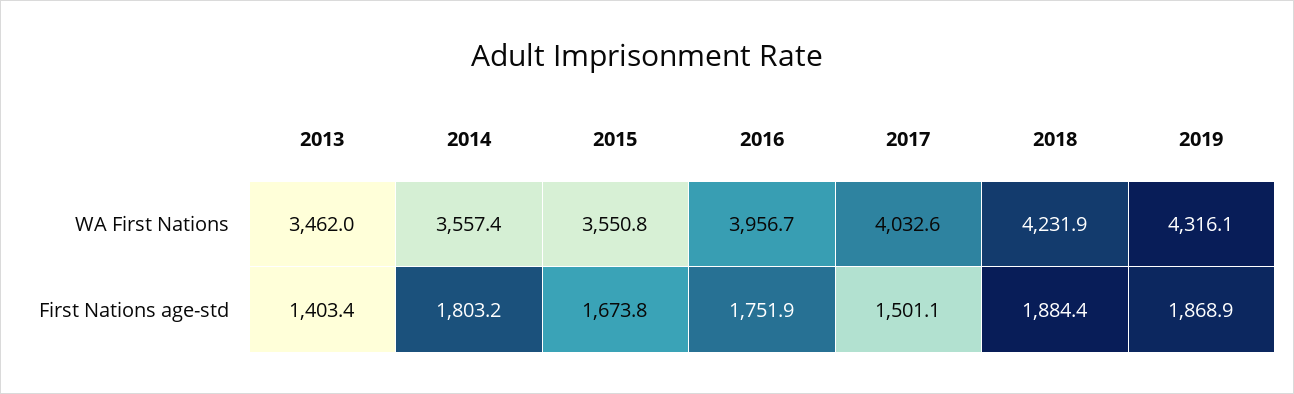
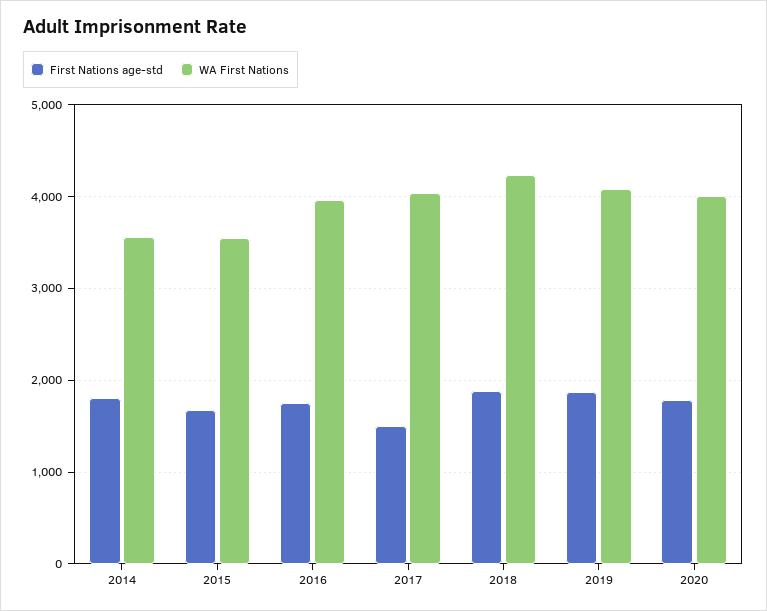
WA First Nations, 2013: 3462 -> none
WA First Nations, 2019: 4316.1 -> 4100
First Nations age-std, 2013: 1403.4 -> none
First Nations age-std, 2020: none -> 1800
WA First Nations, 2020: none -> 4000

